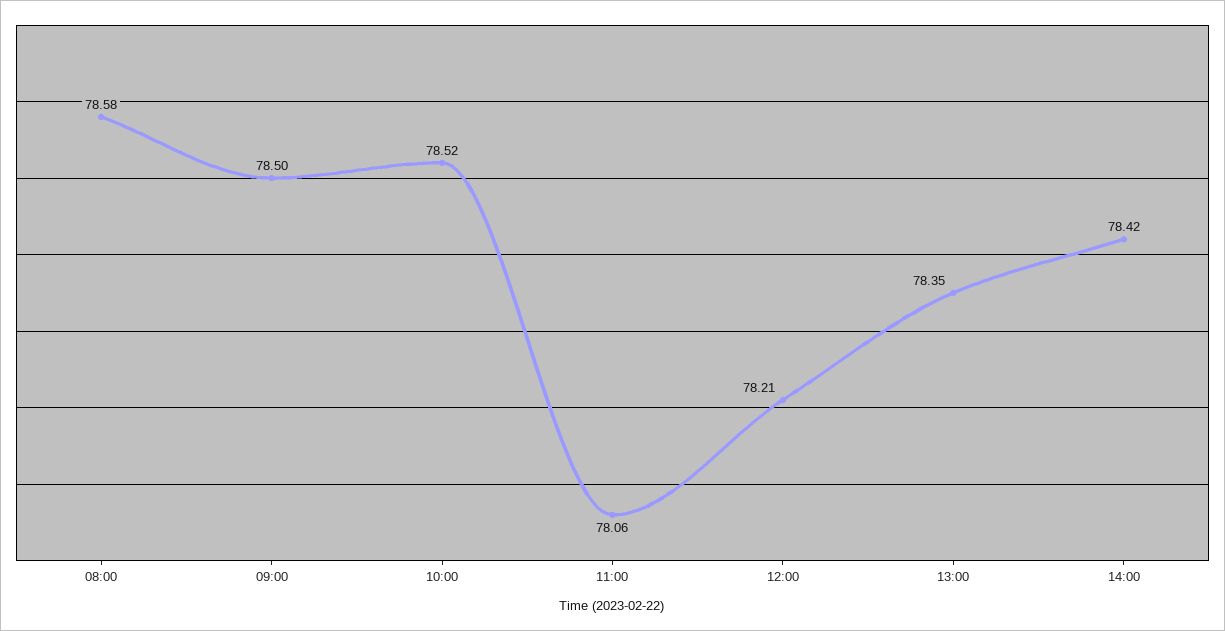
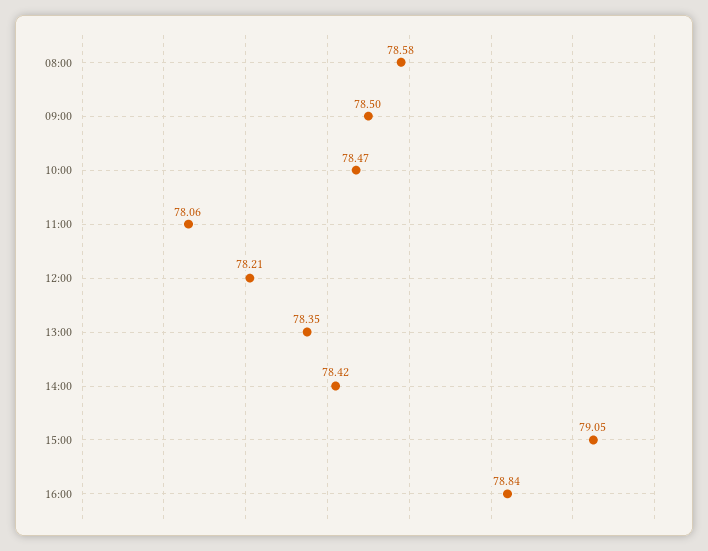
10:00: 78.52 -> 78.47
15:00: none -> 79.05
16:00: none -> 78.84

